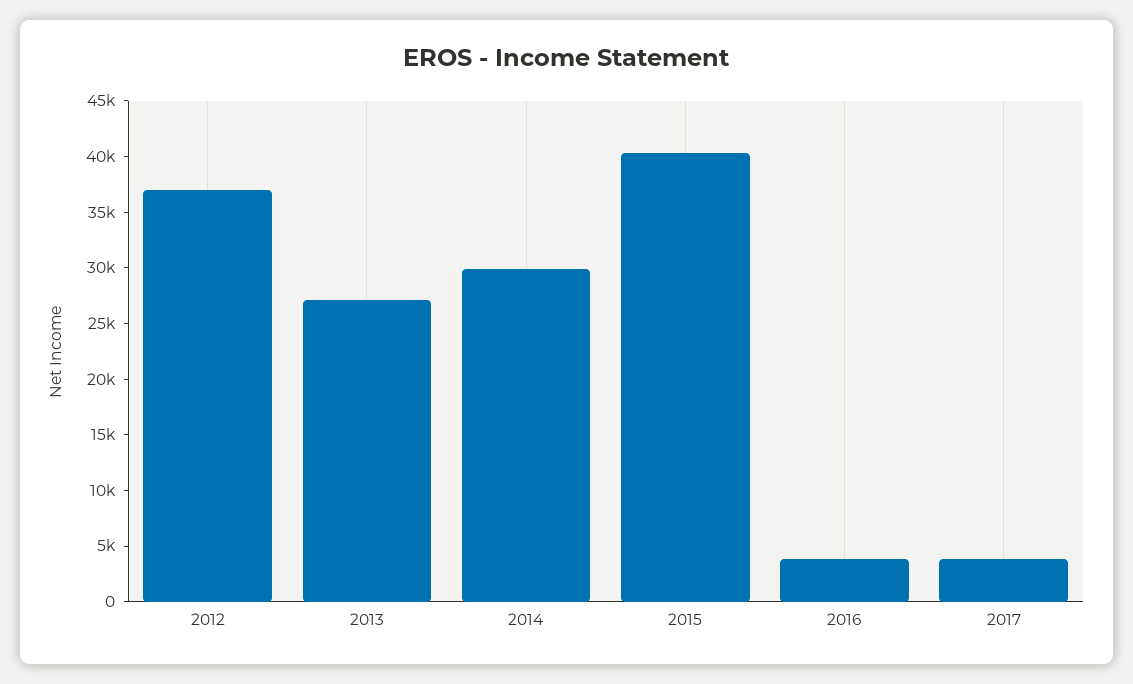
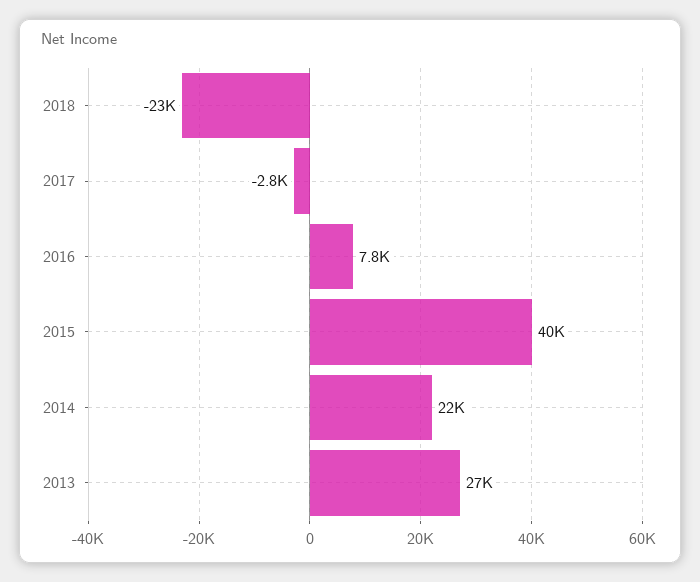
2012: 37000 -> none
2014: 30000 -> 22000
2016: 4000 -> 7800
2017: 4000 -> -2800
2018: none -> -23000

